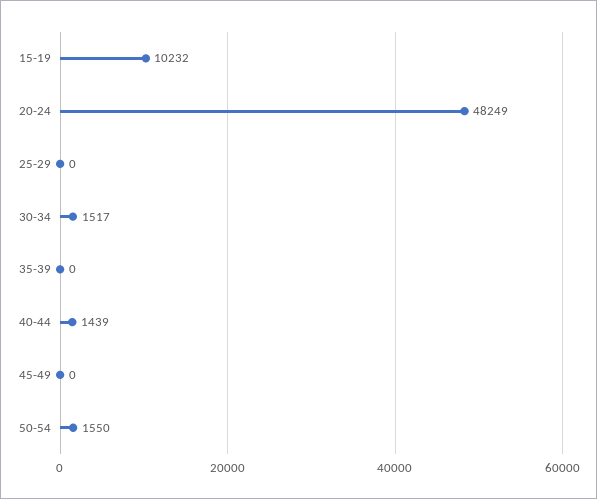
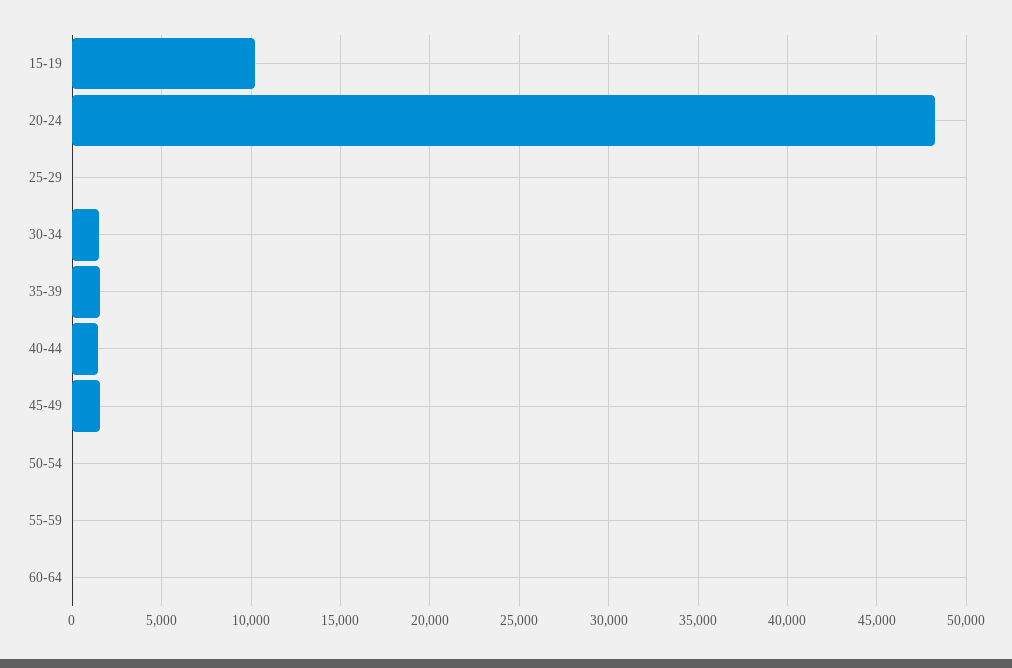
35-39: 0 -> 1500
45-49: 0 -> 1500
50-54: 1550 -> 0
55-59: none -> 0
60-64: none -> 0

